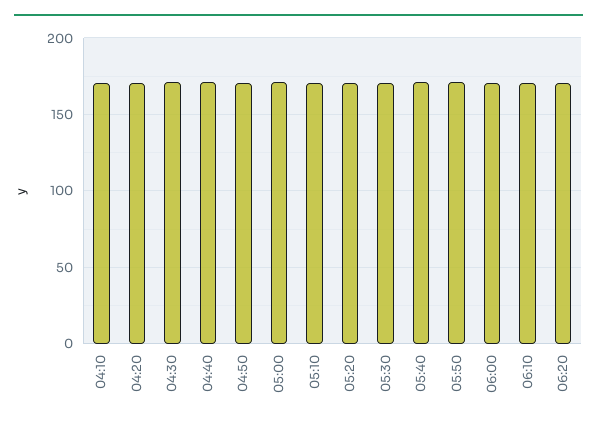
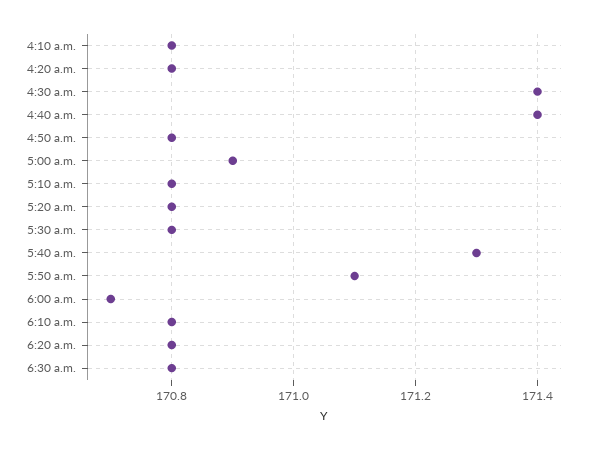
6:30 a.m.: none -> 170.8

